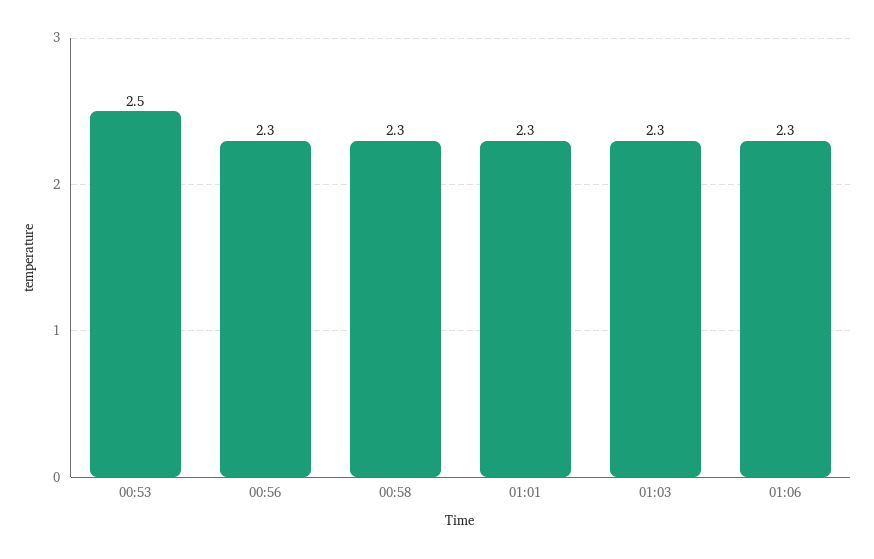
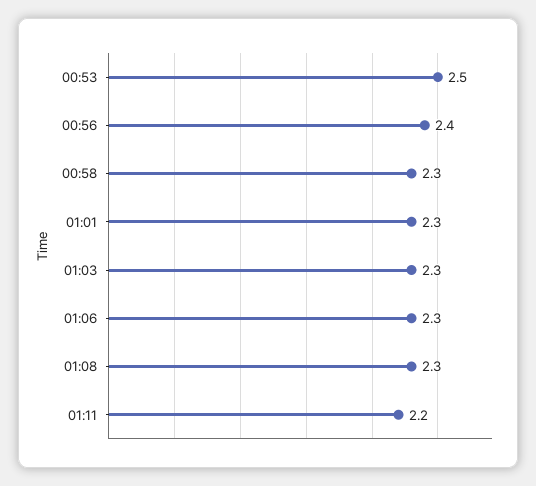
00:56: 2.3 -> 2.4
01:08: none -> 2.3
01:11: none -> 2.2

